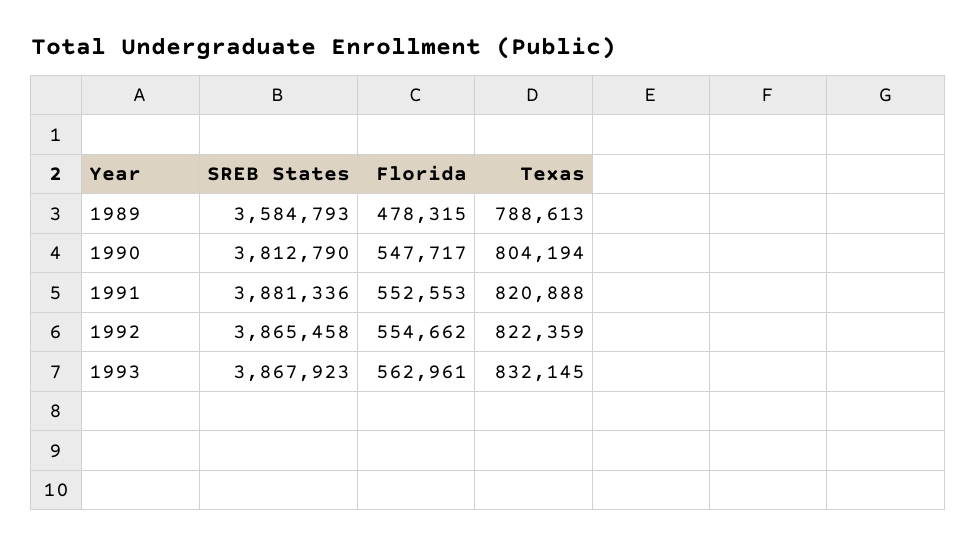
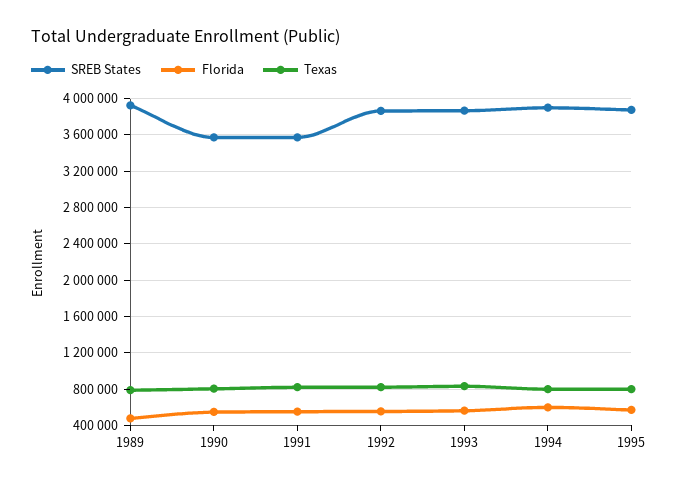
SREB States, 1989: 3584793 -> 3900000
SREB States, 1990: 3812790 -> 3600000
SREB States, 1991: 3881336 -> 3600000
SREB States, 1994: none -> 3900000
Florida, 1994: none -> 600000
Texas, 1994: none -> 800000
SREB States, 1995: none -> 3900000
Florida, 1995: none -> 600000
Texas, 1995: none -> 800000

